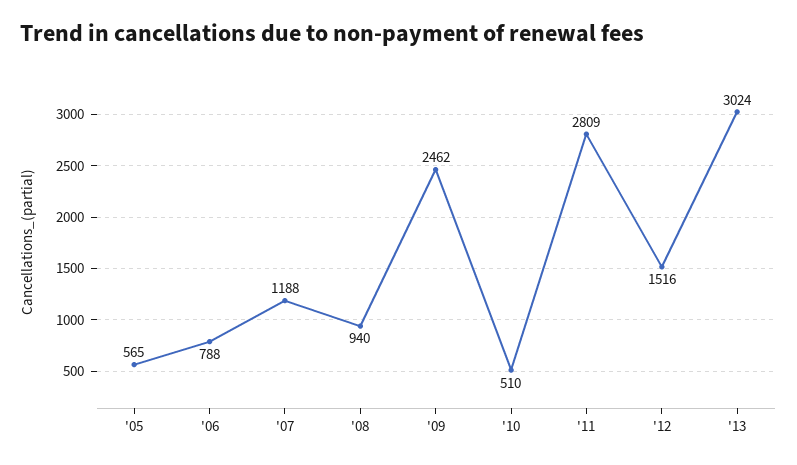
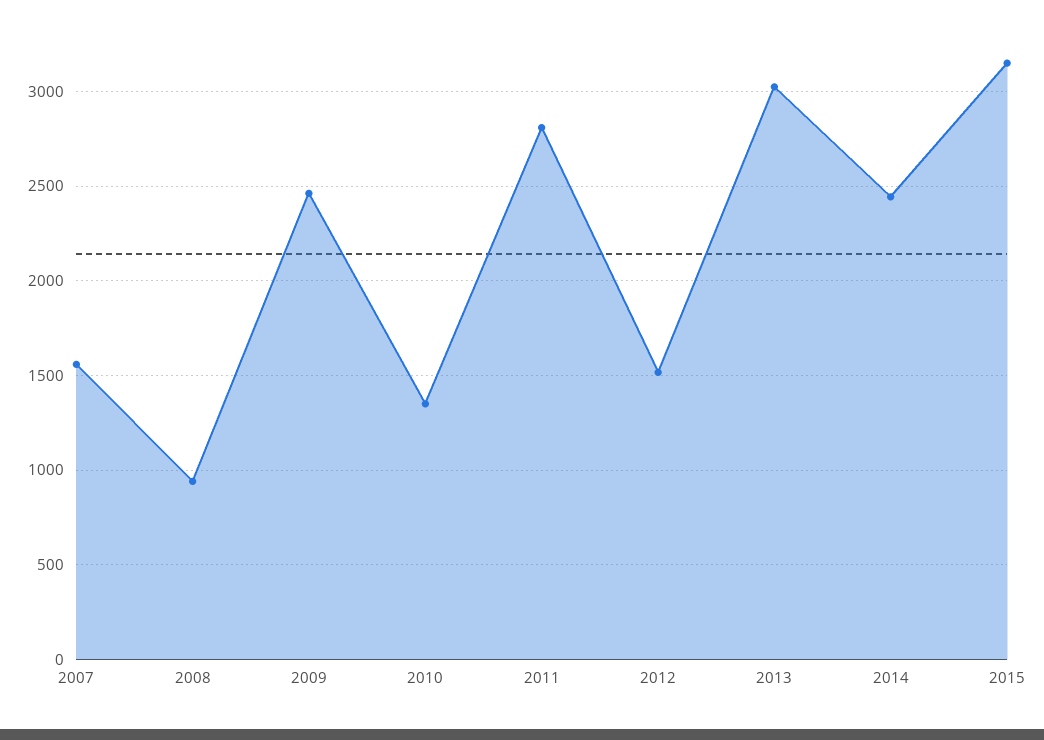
'05: 565 -> none
'06: 788 -> none
'07: 1188 -> 1550
'10: 510 -> 1350
2014: none -> 2450
2015: none -> 3150

